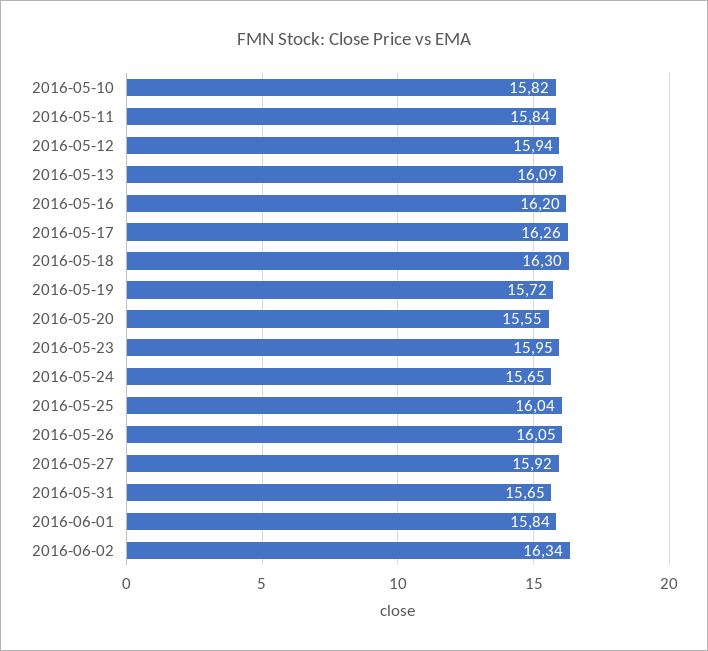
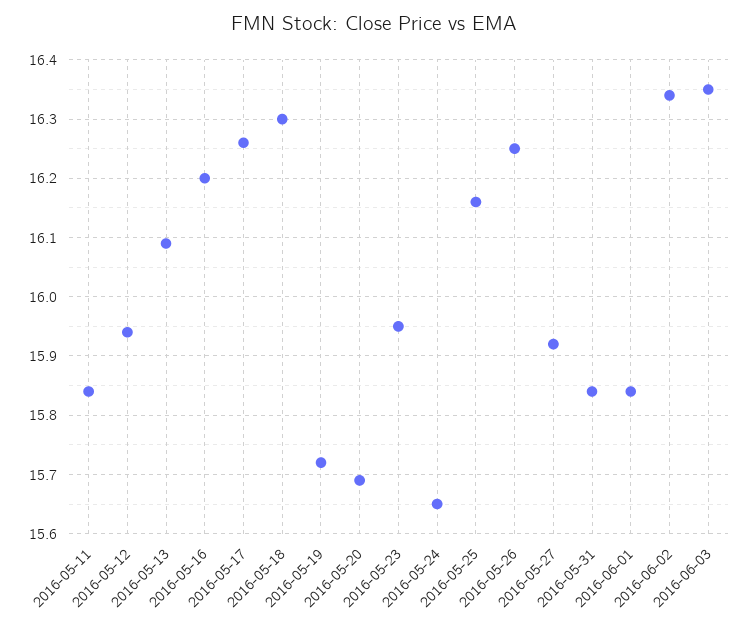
2016-05-10: 15.82 -> none
2016-05-20: 15.55 -> 15.7
2016-05-25: 16.04 -> 16.15
2016-05-26: 16.05 -> 16.25
2016-05-31: 15.65 -> 15.85
2016-06-03: none -> 16.35

